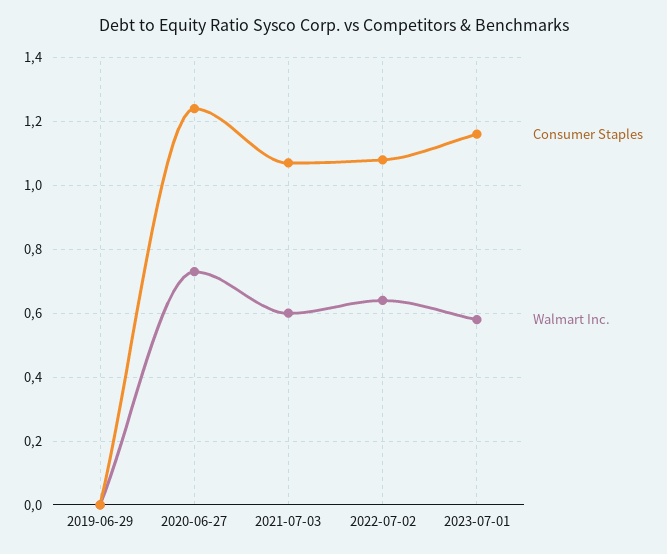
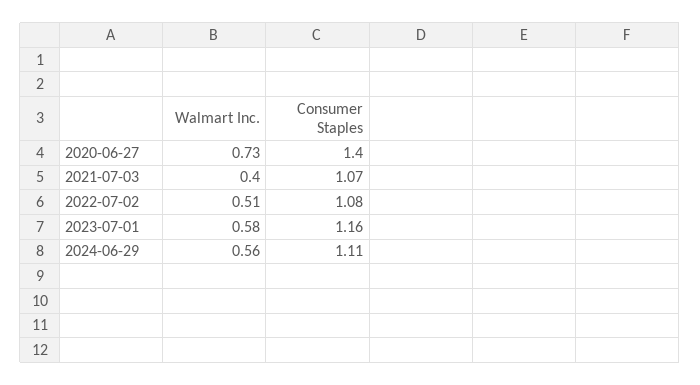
Consumer Staples, 2019-06-29: 0 -> none
Walmart Inc., 2019-06-29: 0 -> none
Consumer Staples, 2020-06-27: 1.25 -> 1.4
Walmart Inc., 2021-07-03: 0.6 -> 0.4
Walmart Inc., 2022-07-02: 0.65 -> 0.51
Walmart Inc., 2024-06-29: none -> 0.56
Consumer Staples, 2024-06-29: none -> 1.11

